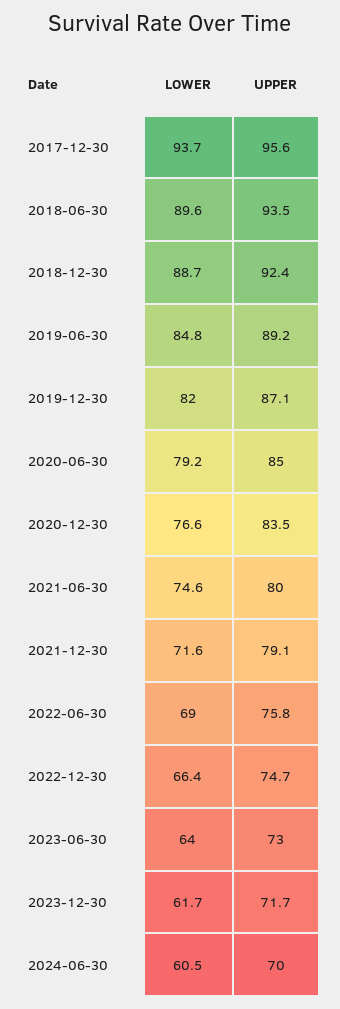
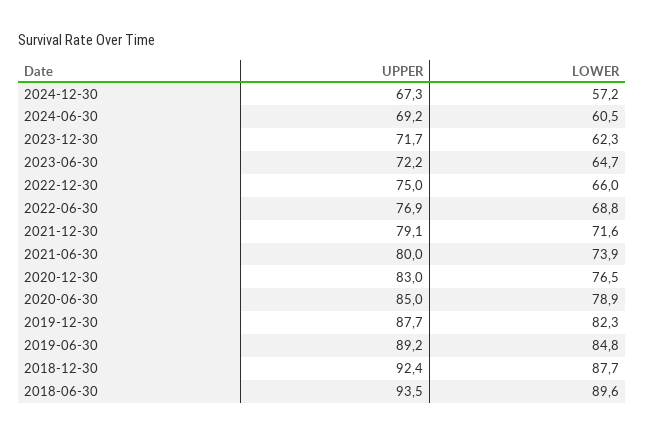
LOWER, 2017-12-30: 93.7 -> none
UPPER, 2017-12-30: 95.6 -> none
LOWER, 2018-12-30: 88.7 -> 87.7
LOWER, 2019-12-30: 82 -> 82.3
UPPER, 2019-12-30: 87.1 -> 87.7
LOWER, 2020-06-30: 79.2 -> 78.9
LOWER, 2020-12-30: 76.6 -> 76.5
UPPER, 2020-12-30: 83.5 -> 83
LOWER, 2021-06-30: 74.6 -> 73.9
LOWER, 2022-06-30: 69 -> 68.8
UPPER, 2022-06-30: 75.8 -> 76.9
LOWER, 2022-12-30: 66.4 -> 66
UPPER, 2022-12-30: 74.7 -> 75
LOWER, 2023-06-30: 64 -> 64.7
UPPER, 2023-06-30: 73 -> 72.2
LOWER, 2023-12-30: 61.7 -> 62.3
UPPER, 2024-06-30: 70 -> 69.2
UPPER, 2024-12-30: none -> 67.3
LOWER, 2024-12-30: none -> 57.2

